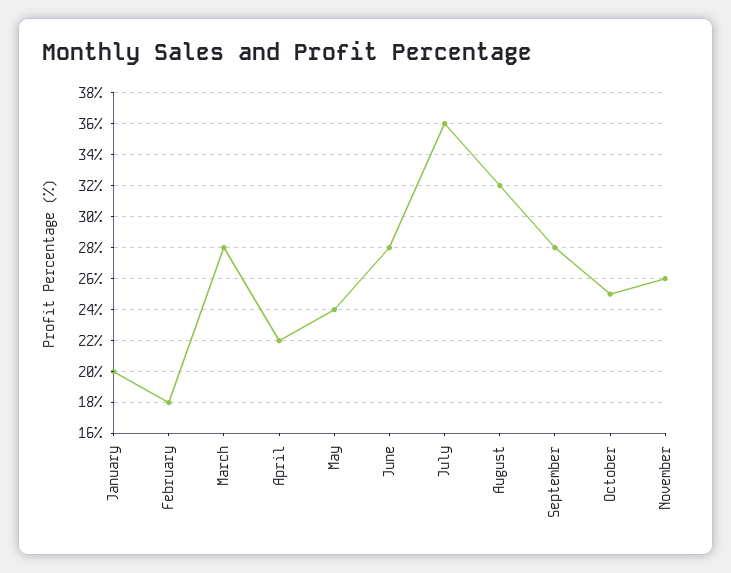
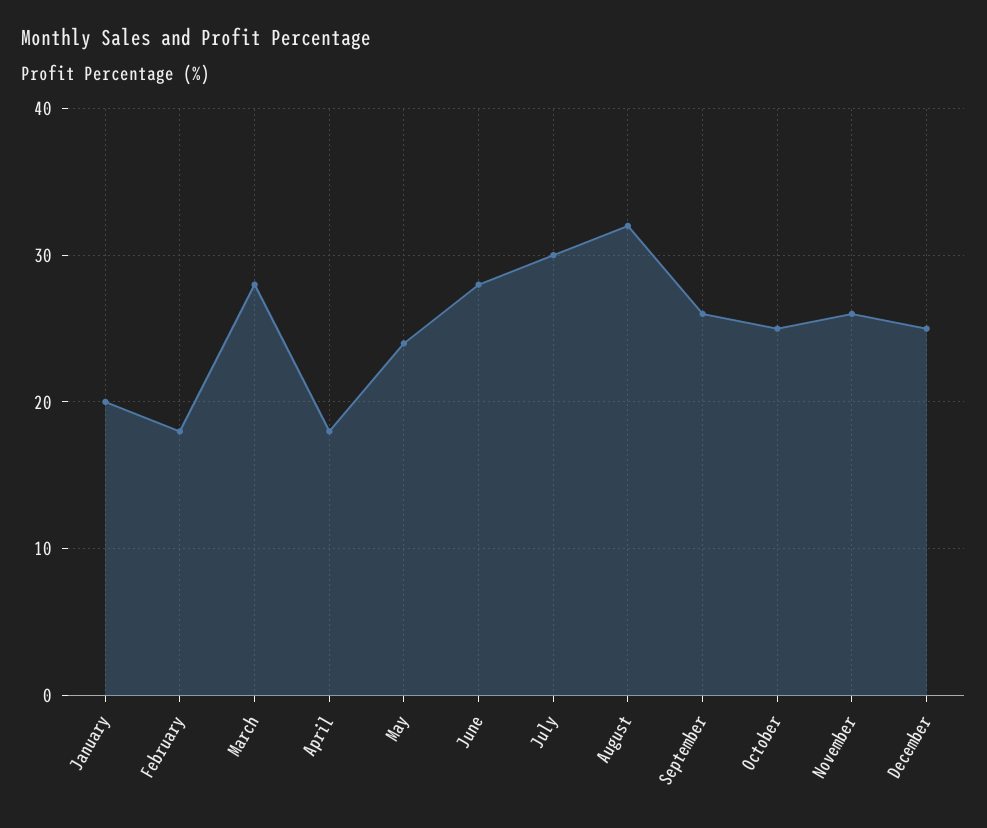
April: 22 -> 18
July: 36 -> 30
September: 28 -> 26
December: none -> 25

